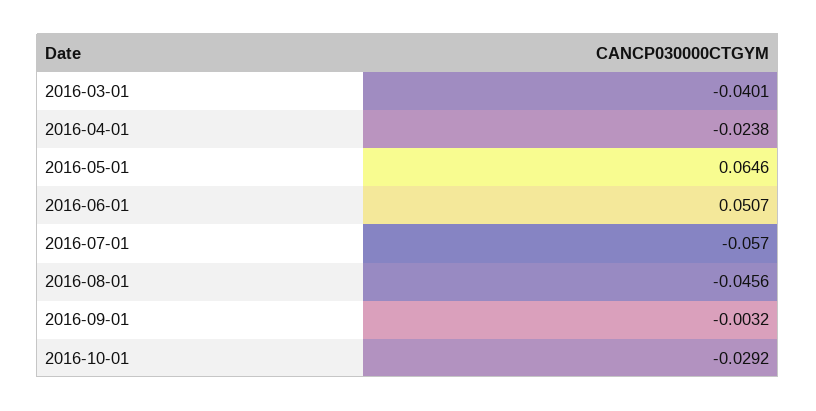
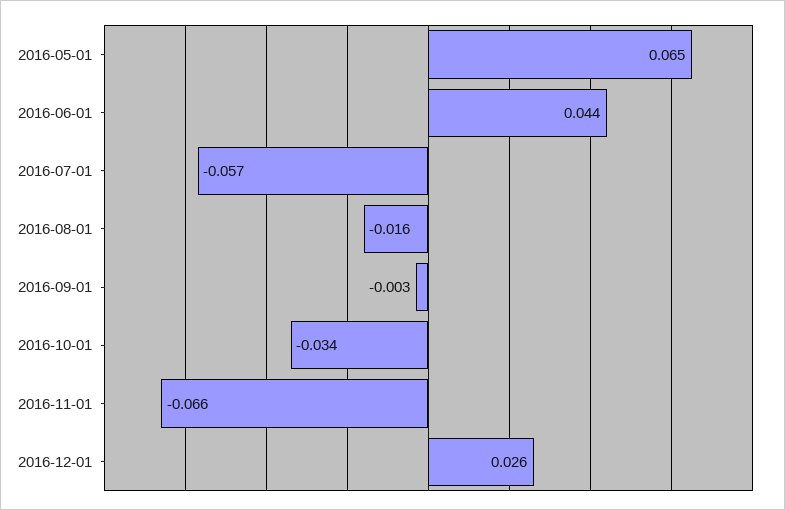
2016-03-01: -0.0401 -> none
2016-04-01: -0.0238 -> none
2016-06-01: 0.0507 -> 0.044
2016-08-01: -0.0456 -> -0.016
2016-10-01: -0.0292 -> -0.034
2016-11-01: none -> -0.066
2016-12-01: none -> 0.026

